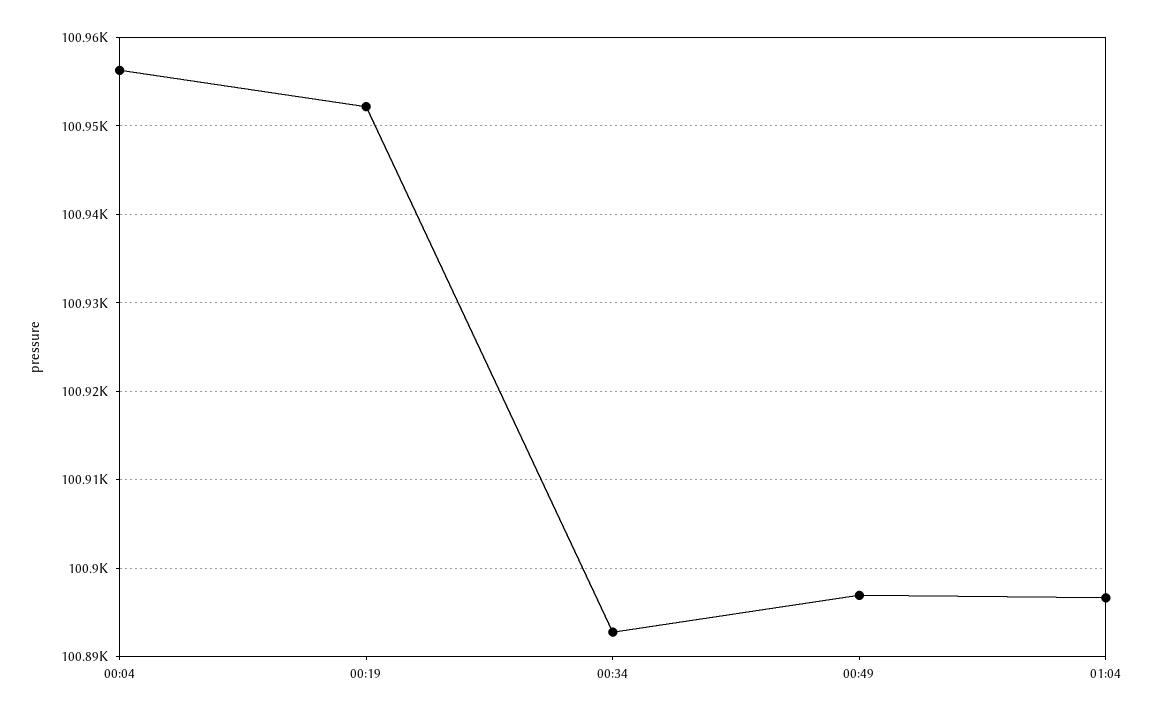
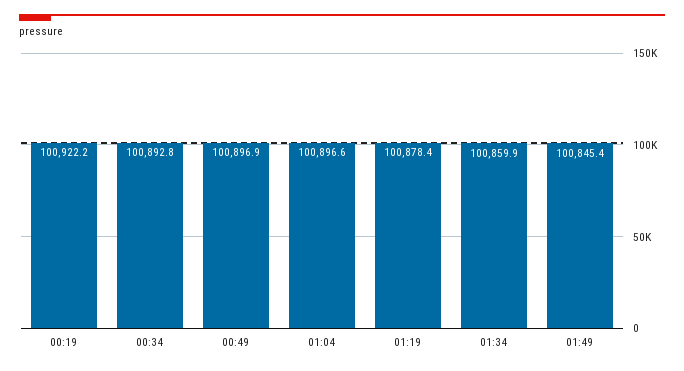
00:04: 100956 -> none
00:19: 100952 -> 100922.2
01:19: none -> 100878.4
01:34: none -> 100859.9
01:49: none -> 100845.4

